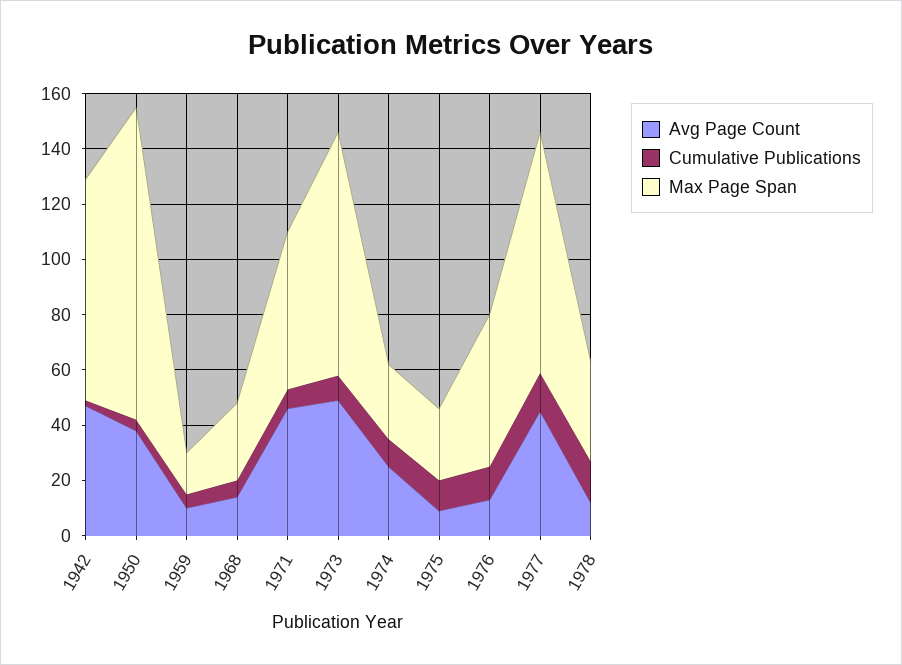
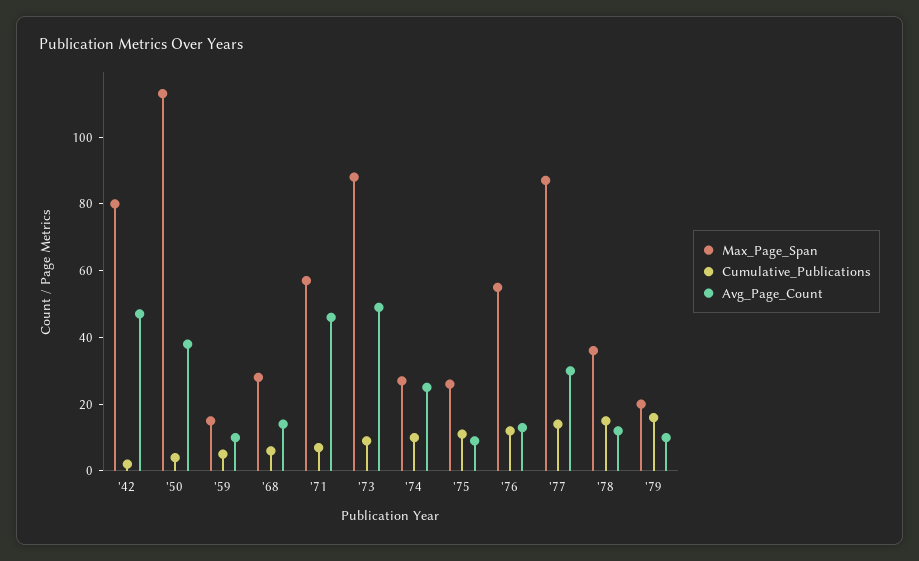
Avg Page Count, 1977: 45 -> 30
Max Page Span, '79: none -> 20
Cumulative Publications, '79: none -> 15
Avg Page Count, '79: none -> 10

